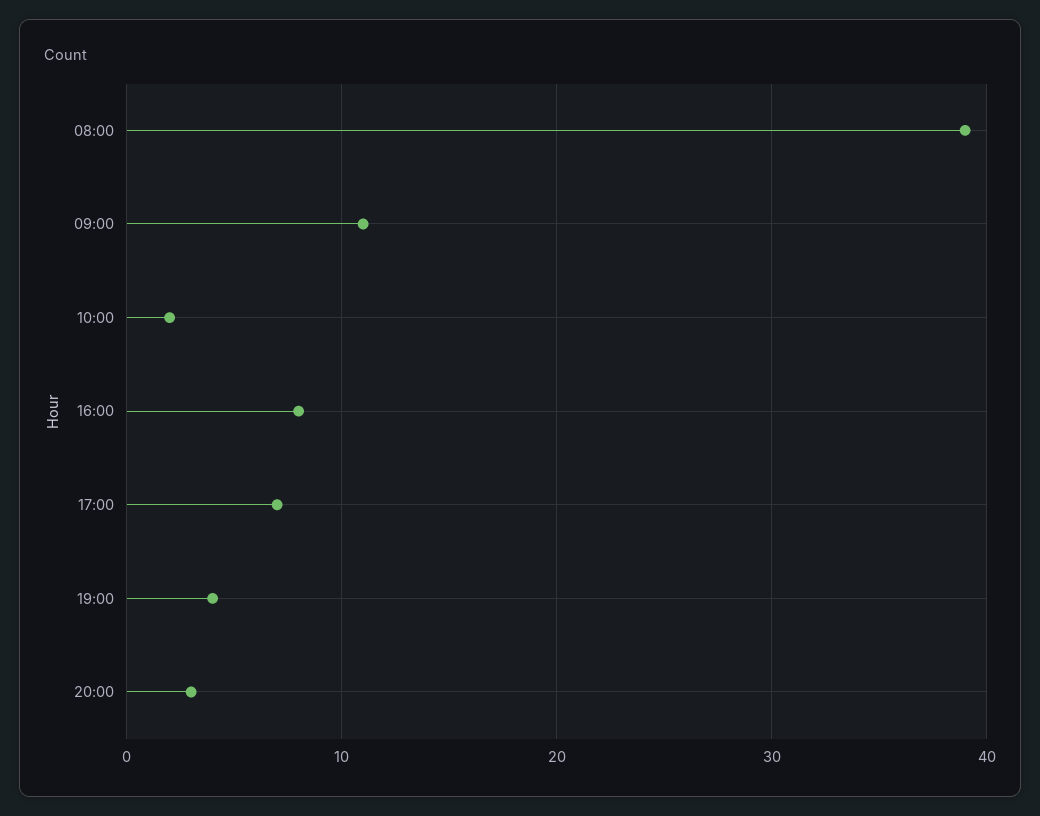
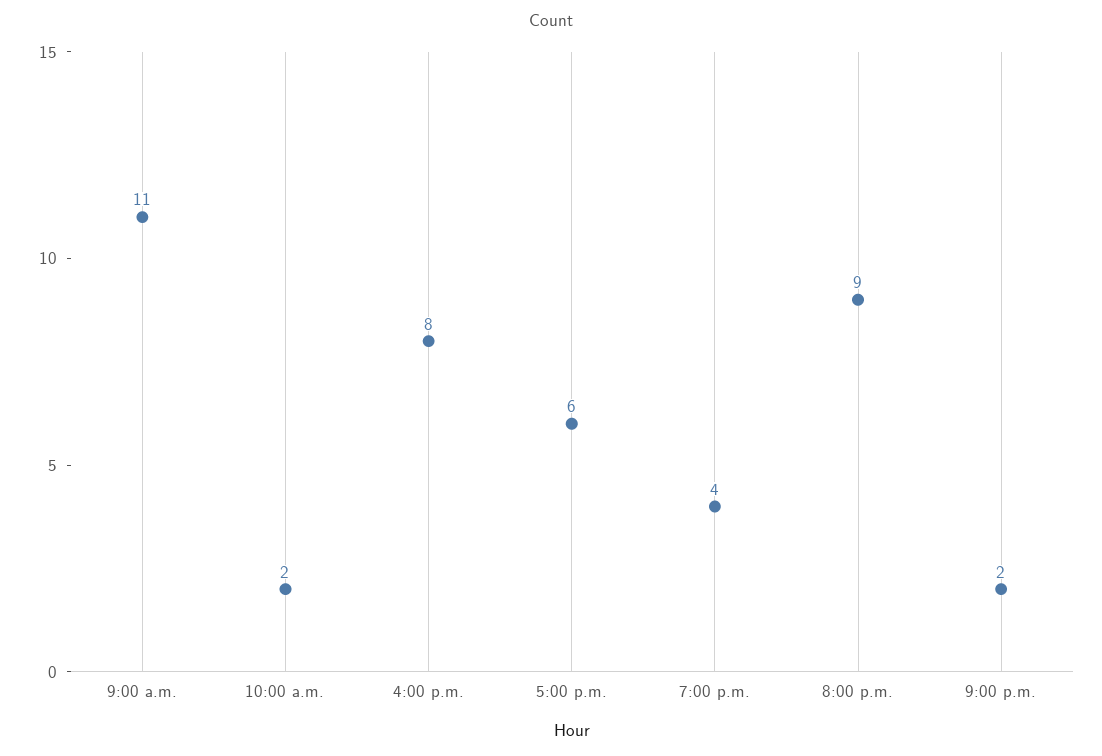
08:00: 39 -> none
17:00: 7 -> 6
20:00: 3 -> 9
9:00 p.m.: none -> 2

